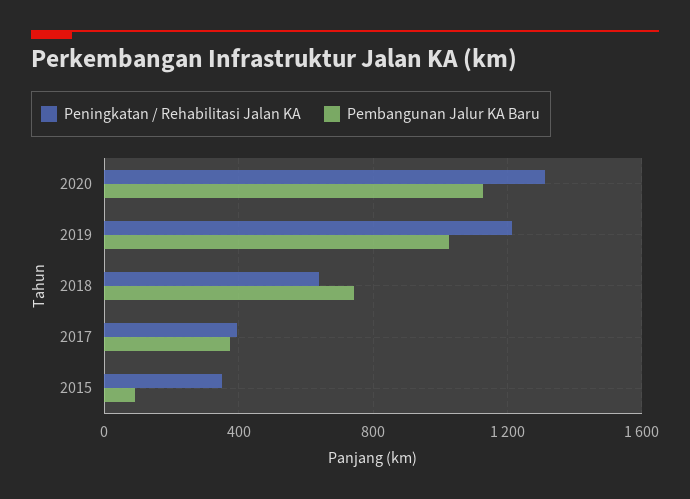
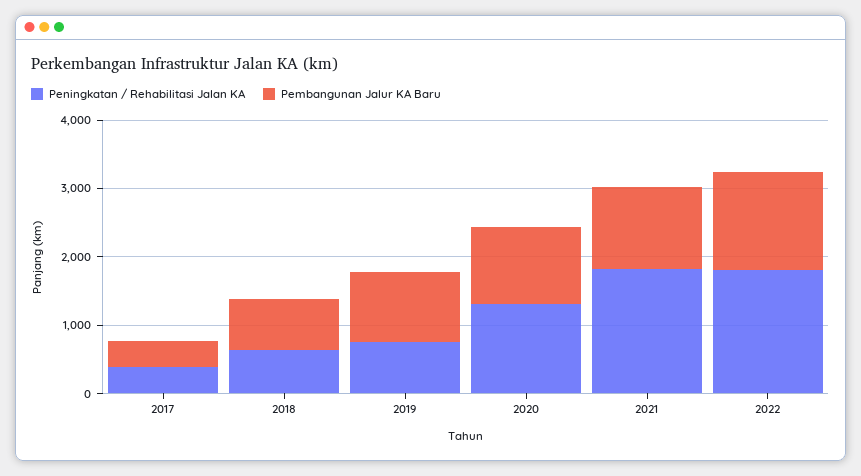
Peningkatan / Rehabilitasi Jalan KA, 2019: 1200 -> 800
Peningkatan / Rehabilitasi Jalan KA, 2015: 350 -> none
Pembangunan Jalur KA Baru, 2015: 100 -> none
Peningkatan / Rehabilitasi Jalan KA, 2021: none -> 1800
Pembangunan Jalur KA Baru, 2021: none -> 1200
Peningkatan / Rehabilitasi Jalan KA, 2022: none -> 1800
Pembangunan Jalur KA Baru, 2022: none -> 1400

